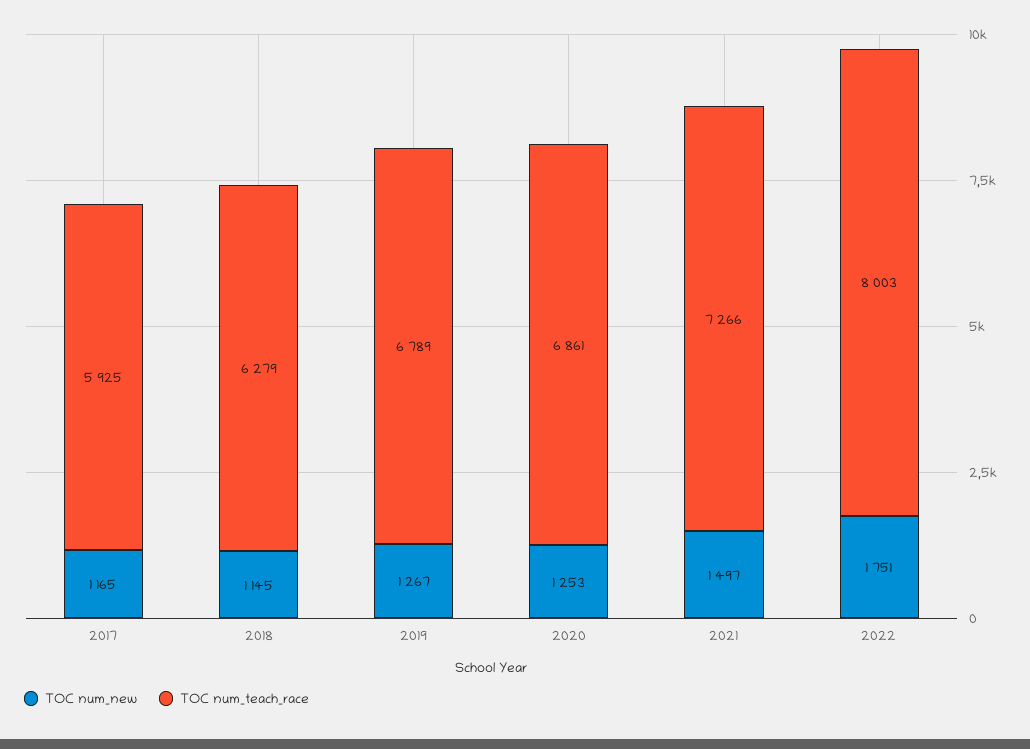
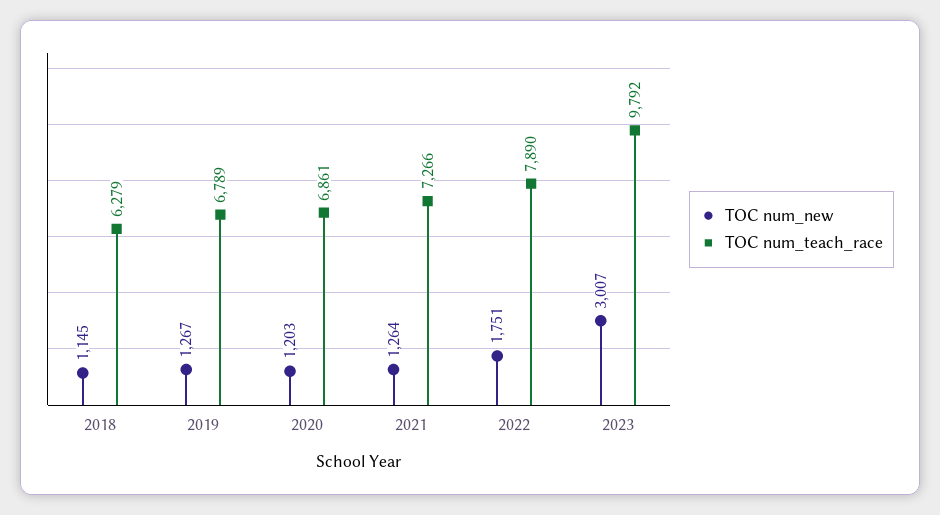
TOC num_new, 2017: 1165 -> none
TOC num_teach_race, 2017: 5925 -> none
TOC num_new, 2020: 1253 -> 1203
TOC num_new, 2021: 1497 -> 1264
TOC num_teach_race, 2022: 8003 -> 7890
TOC num_new, 2023: none -> 3007
TOC num_teach_race, 2023: none -> 9792

